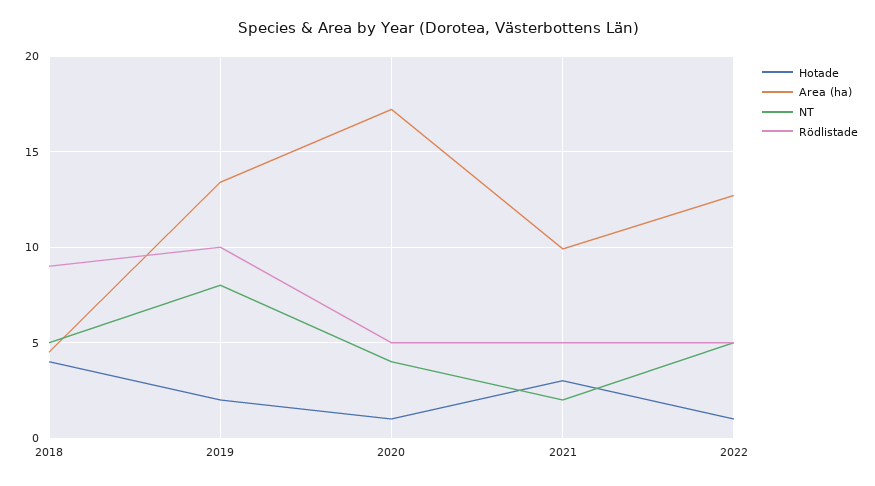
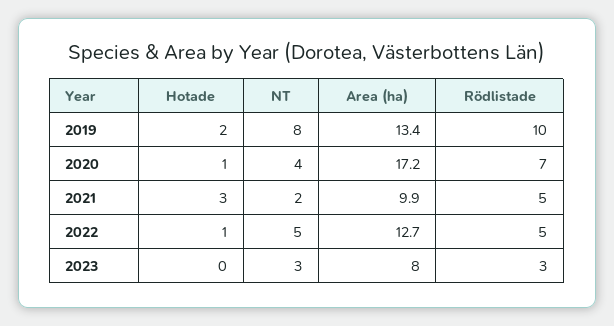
Hotade, 2018: 4 -> none
Area (ha), 2018: 4.5 -> none
NT, 2018: 5 -> none
Rödlistade, 2018: 9 -> none
Rödlistade, 2020: 5 -> 7
Hotade, 2023: none -> 0
NT, 2023: none -> 3
Area (ha), 2023: none -> 8
Rödlistade, 2023: none -> 3

